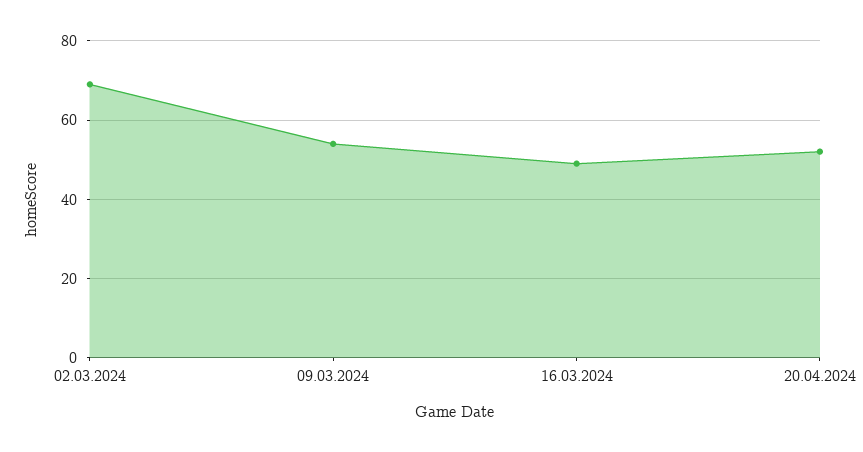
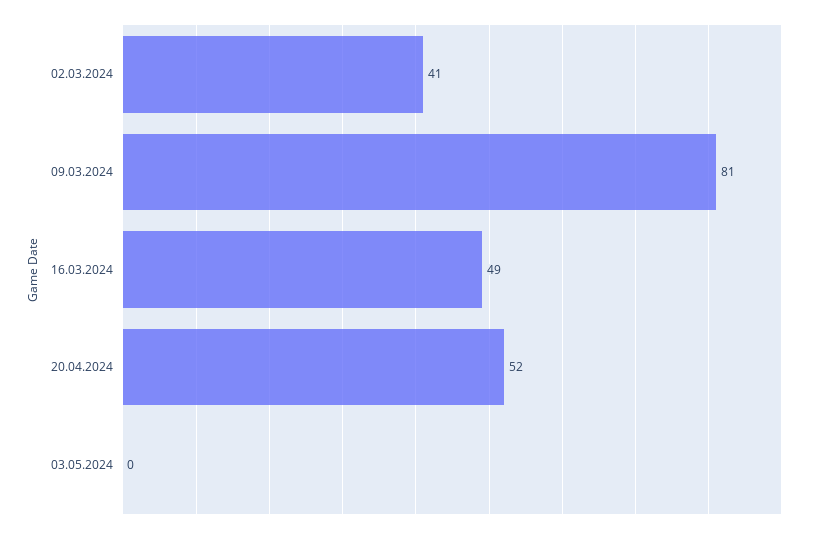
02.03.2024: 70 -> 41
09.03.2024: 55 -> 81
03.05.2024: none -> 0

